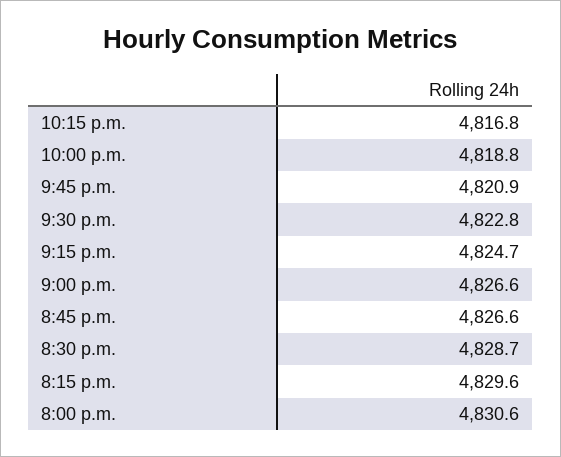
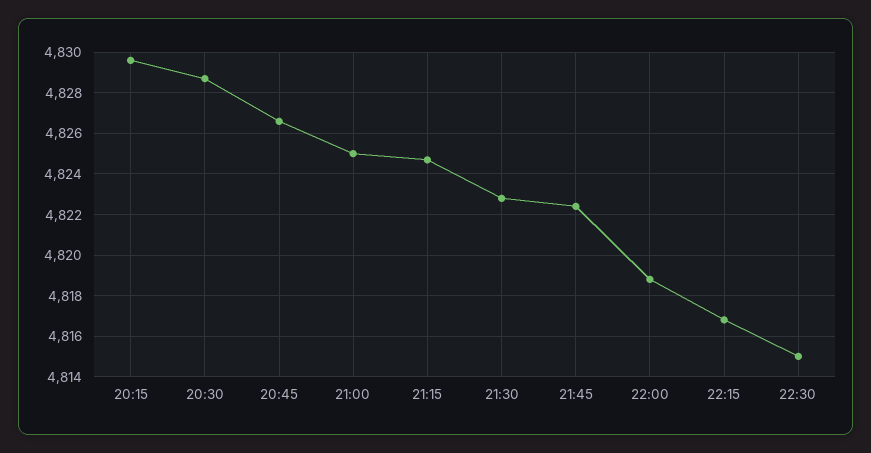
9:45 p.m.: 4820.9 -> 4822.5
9:00 p.m.: 4826.6 -> 4825
8:00 p.m.: 4830.6 -> none
22:30: none -> 4815

